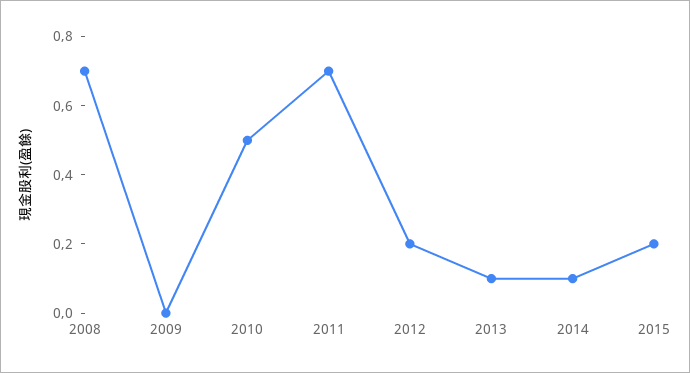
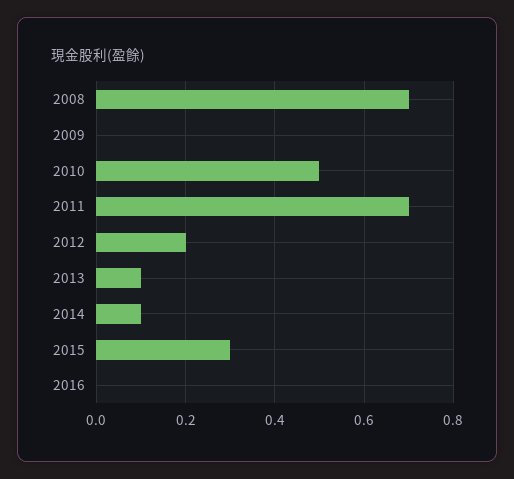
2015: 0.2 -> 0.3
2016: none -> 0

